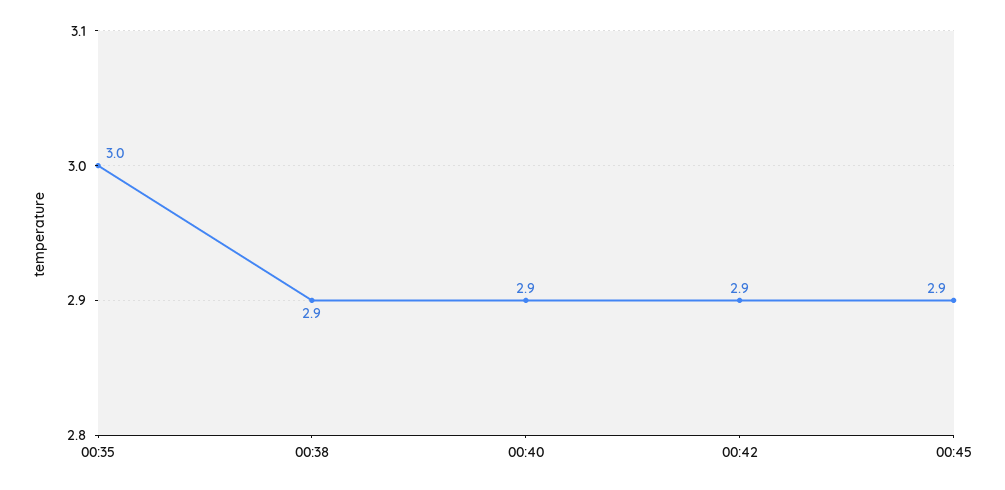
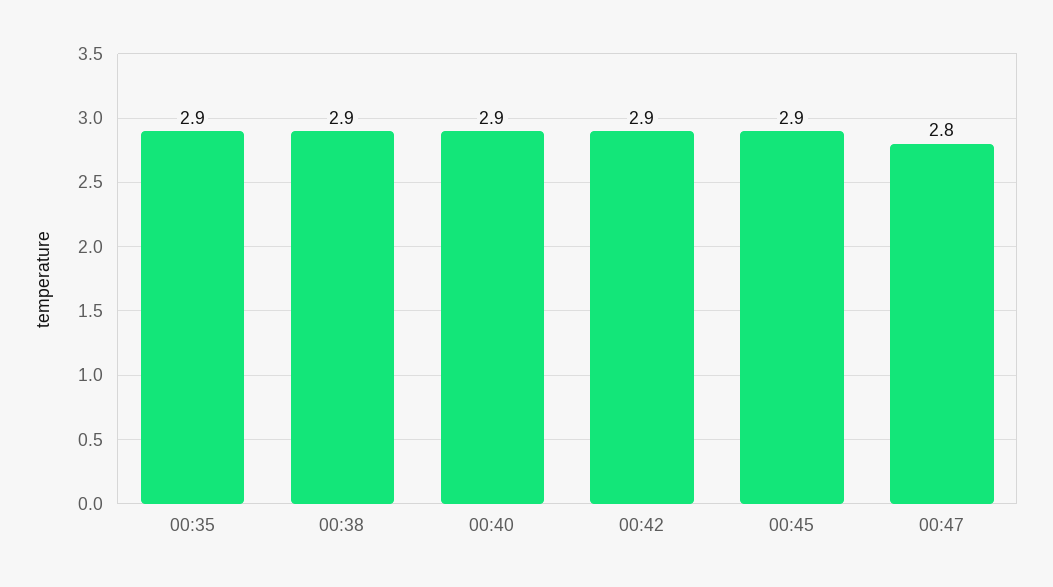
00:35: 3 -> 2.9
00:47: none -> 2.8

